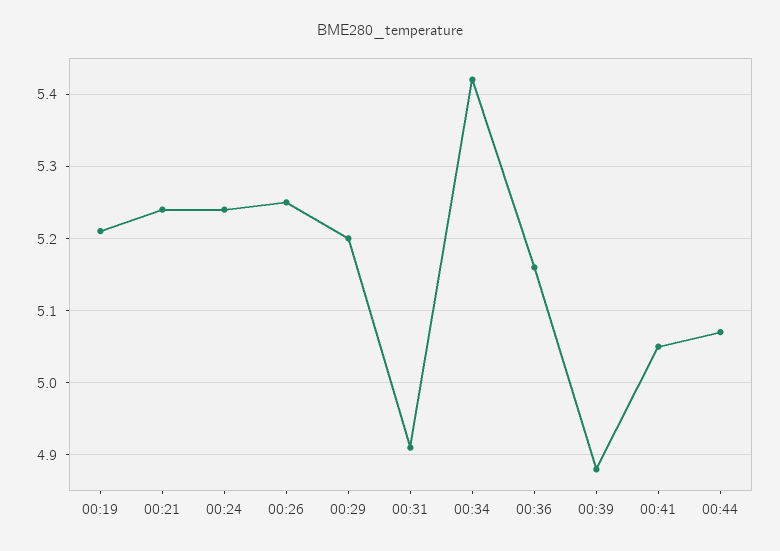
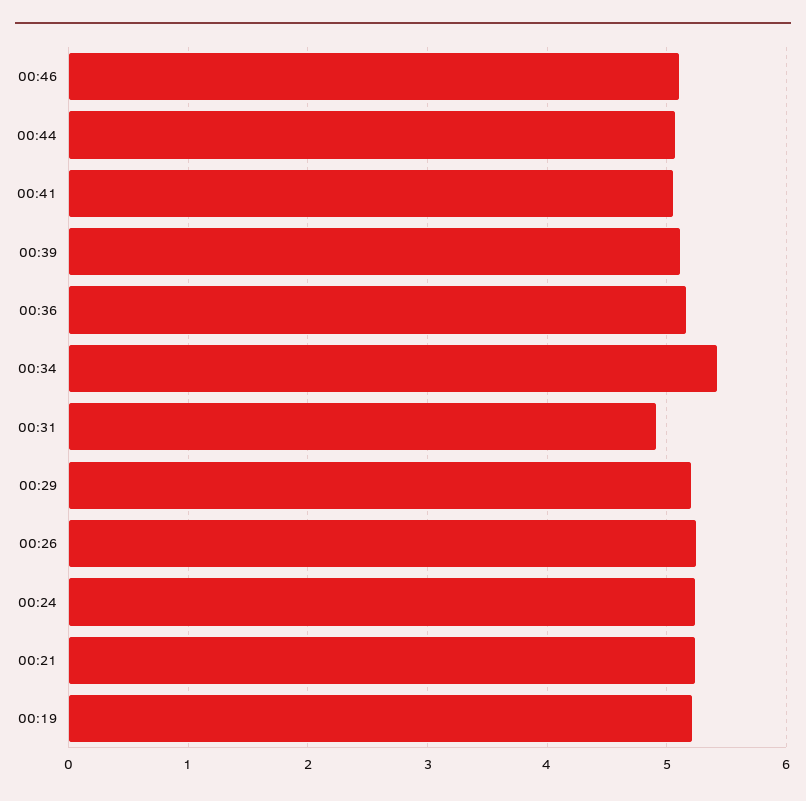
00:39: 4.88 -> 5.1
00:46: none -> 5.1

